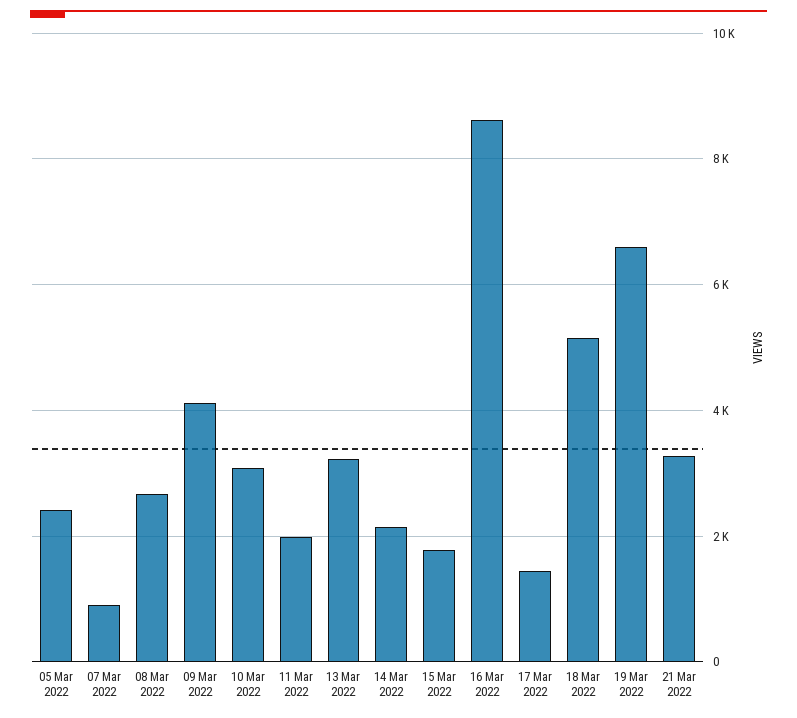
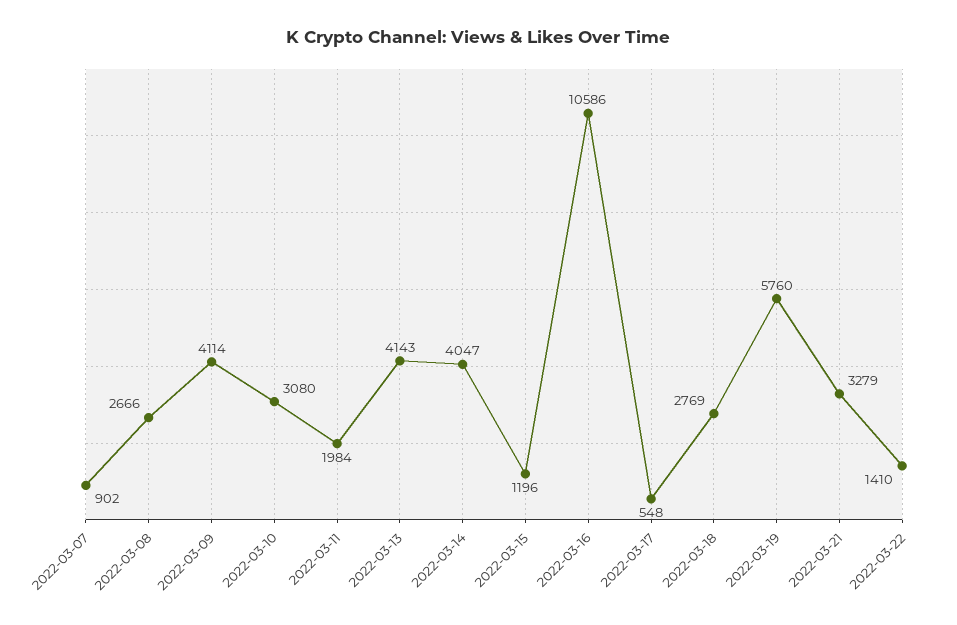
05 Mar 2022: 2400 -> none
13 Mar 2022: 3200 -> 4143
14 Mar 2022: 2200 -> 4047
15 Mar 2022: 1800 -> 1196
16 Mar 2022: 8600 -> 10586
17 Mar 2022: 1400 -> 548
18 Mar 2022: 5200 -> 2769
19 Mar 2022: 6600 -> 5760
2022-03-22: none -> 1410

